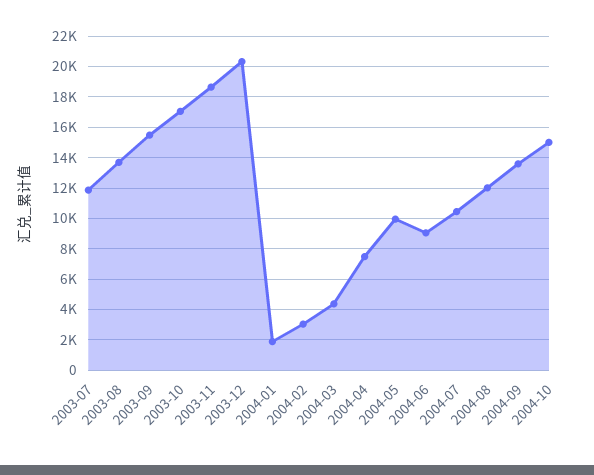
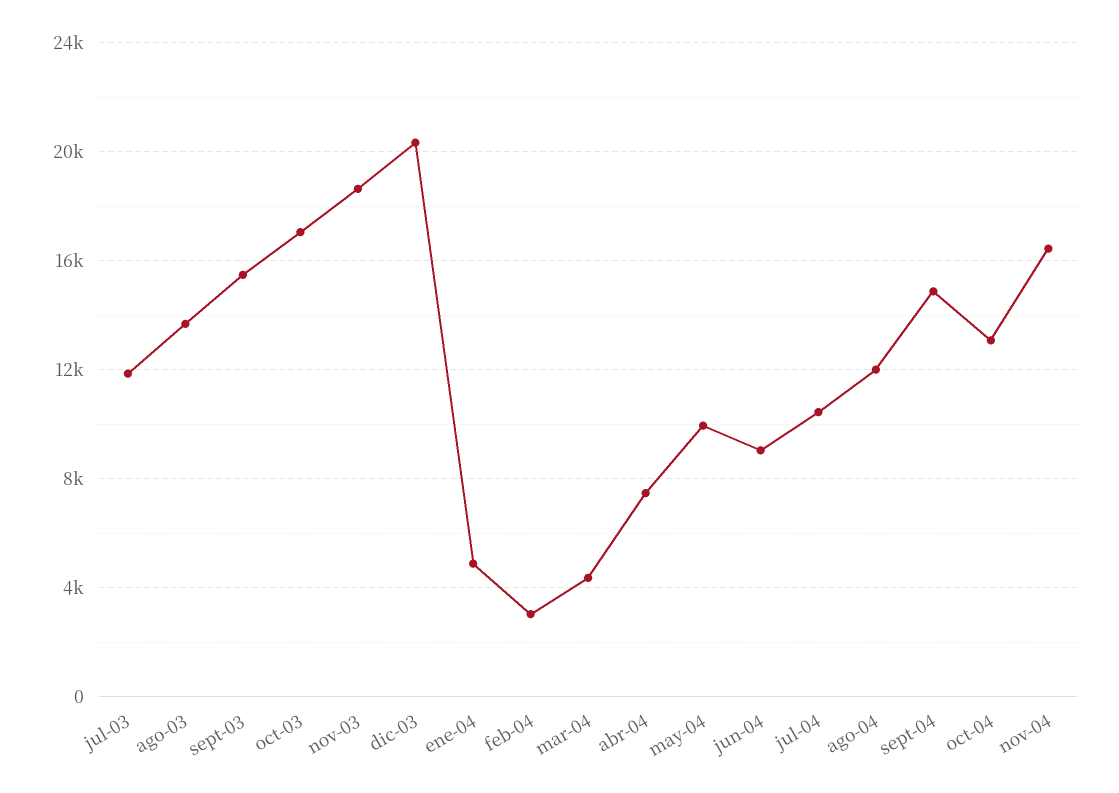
2004-01: 2000 -> 5000
2004-09: 13500 -> 15000
2004-10: 15000 -> 13000
nov-04: none -> 16500

